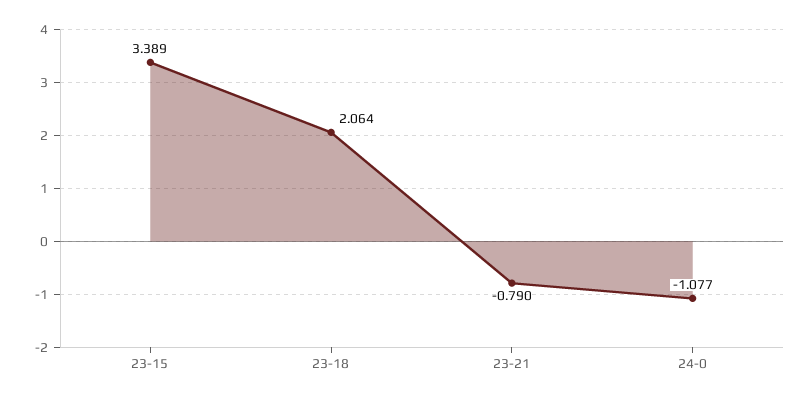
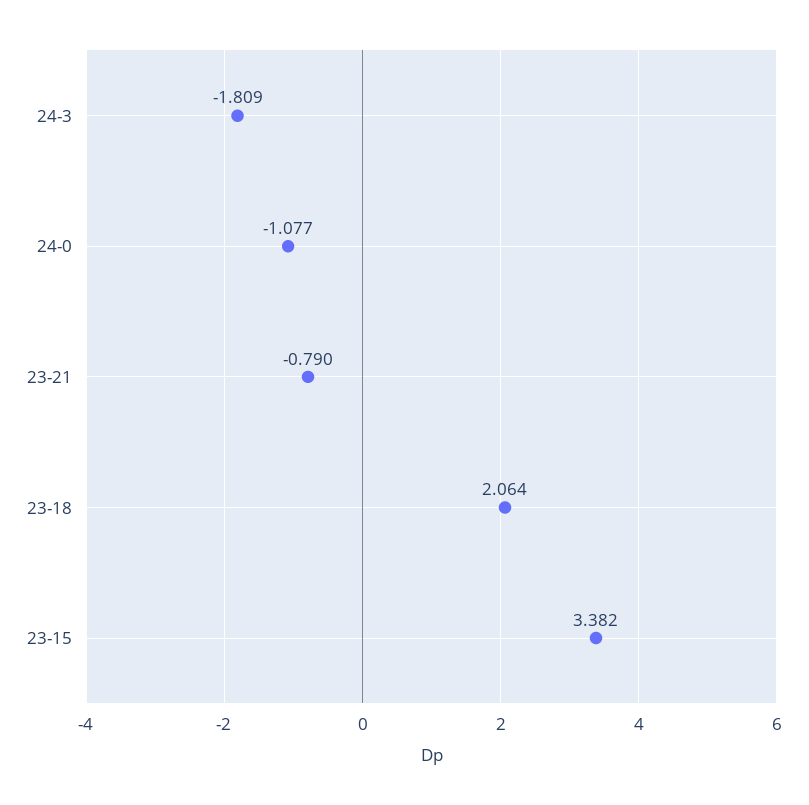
23-15: 3.389 -> 3.382
24-3: none -> -1.809

